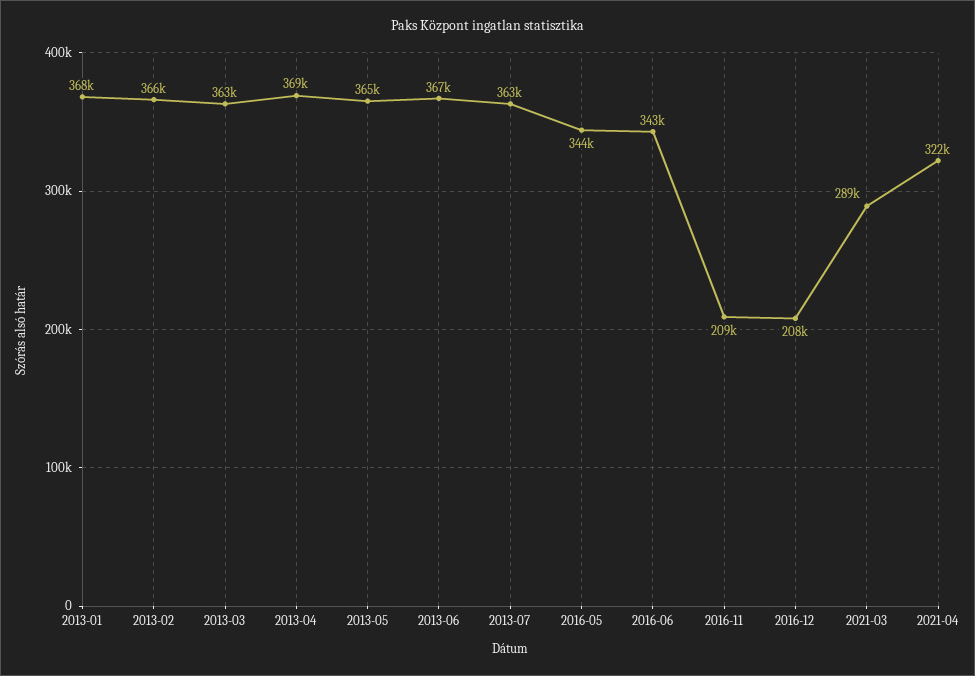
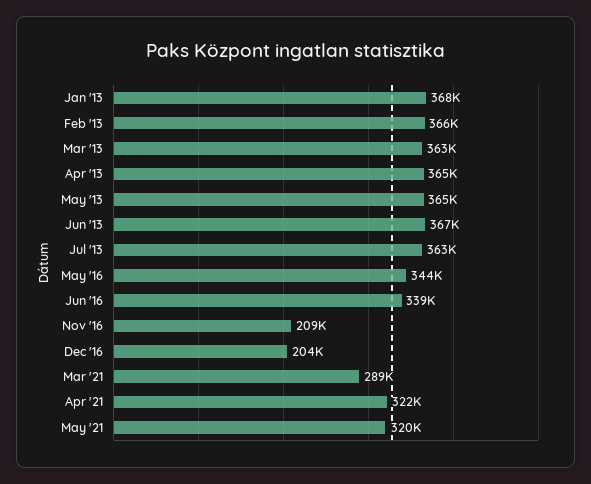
2013-04: 369000 -> 365000
2016-06: 343000 -> 339000
2016-12: 208000 -> 204000
May '21: none -> 320000

